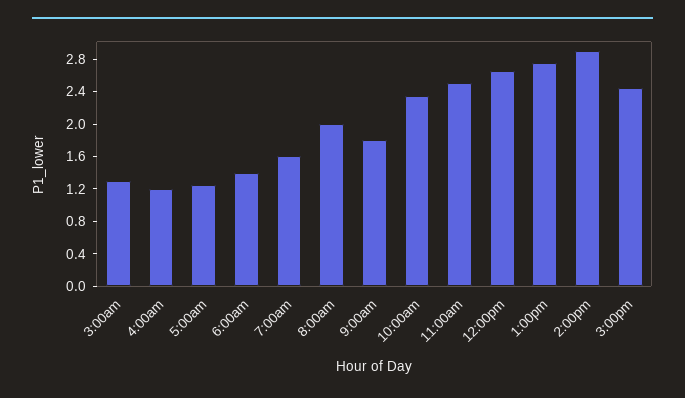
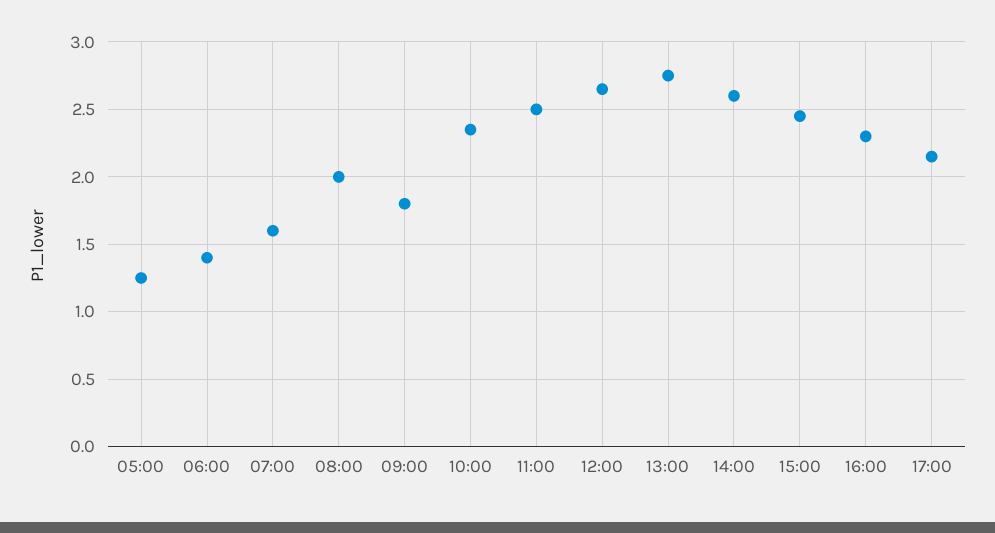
3:00am: 1.3 -> none
4:00am: 1.2 -> none
2:00pm: 2.9 -> 2.6
16:00: none -> 2.3
17:00: none -> 2.15

